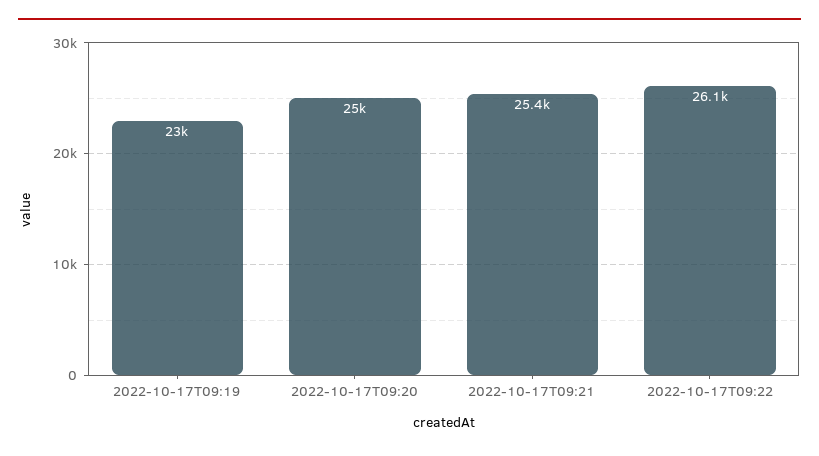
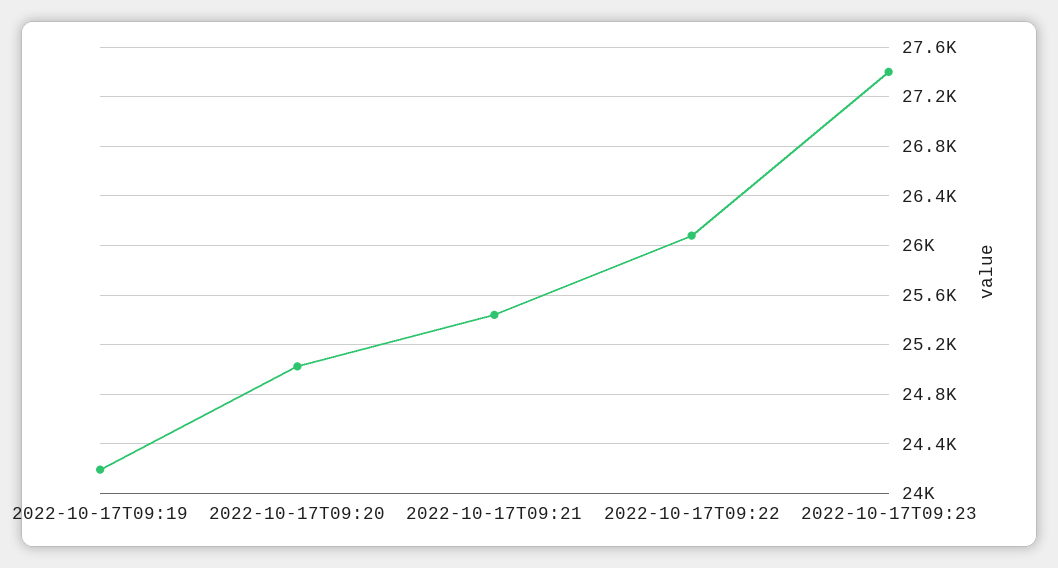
2022-10-17T09:19: 23000 -> 24200
2022-10-17T09:23: none -> 27400

